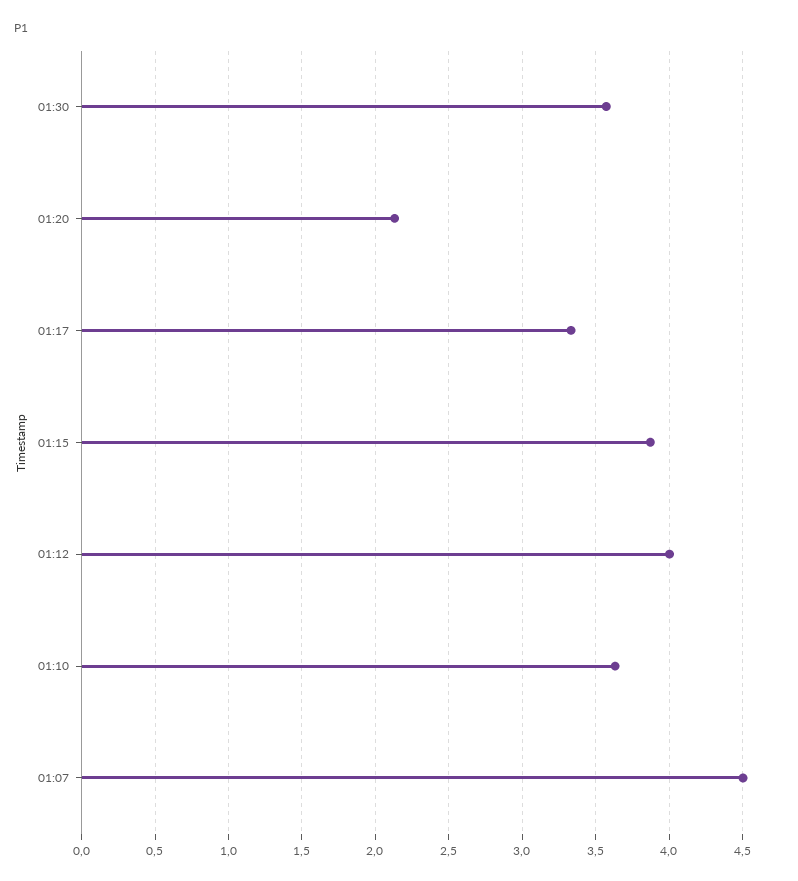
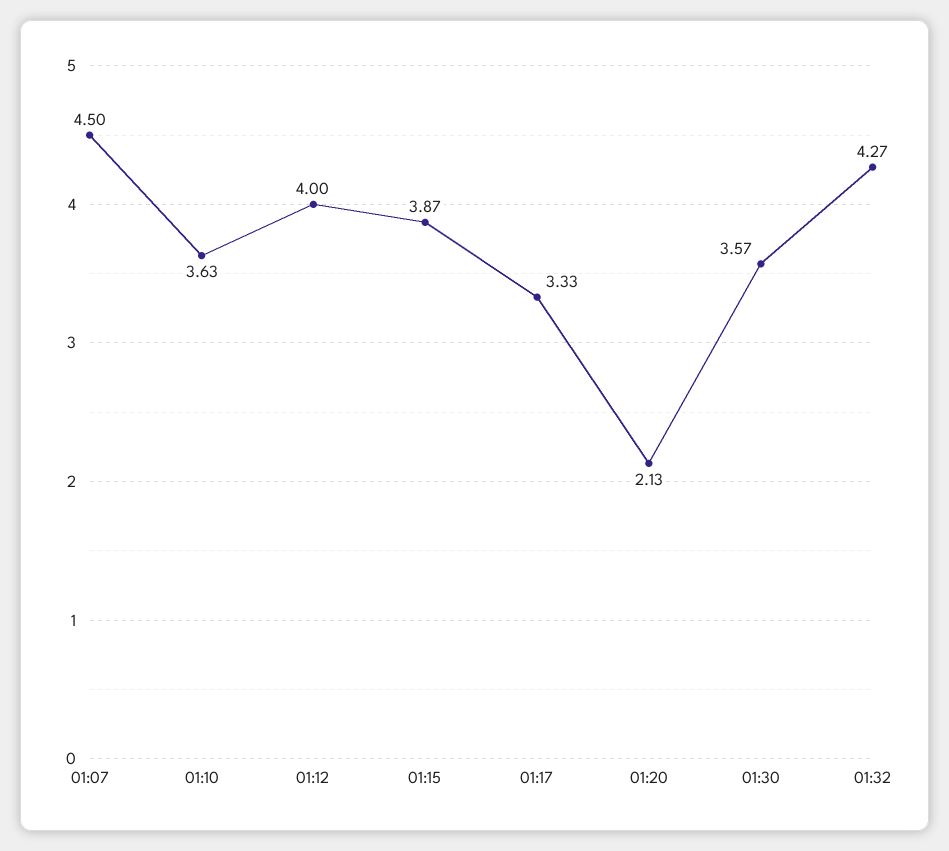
01:32: none -> 4.27

